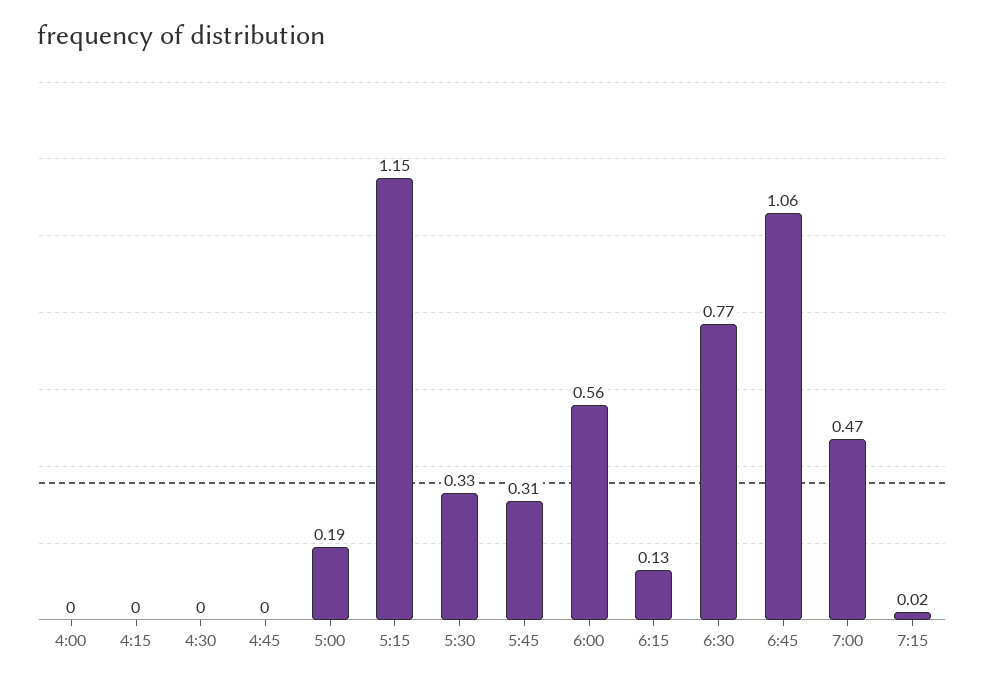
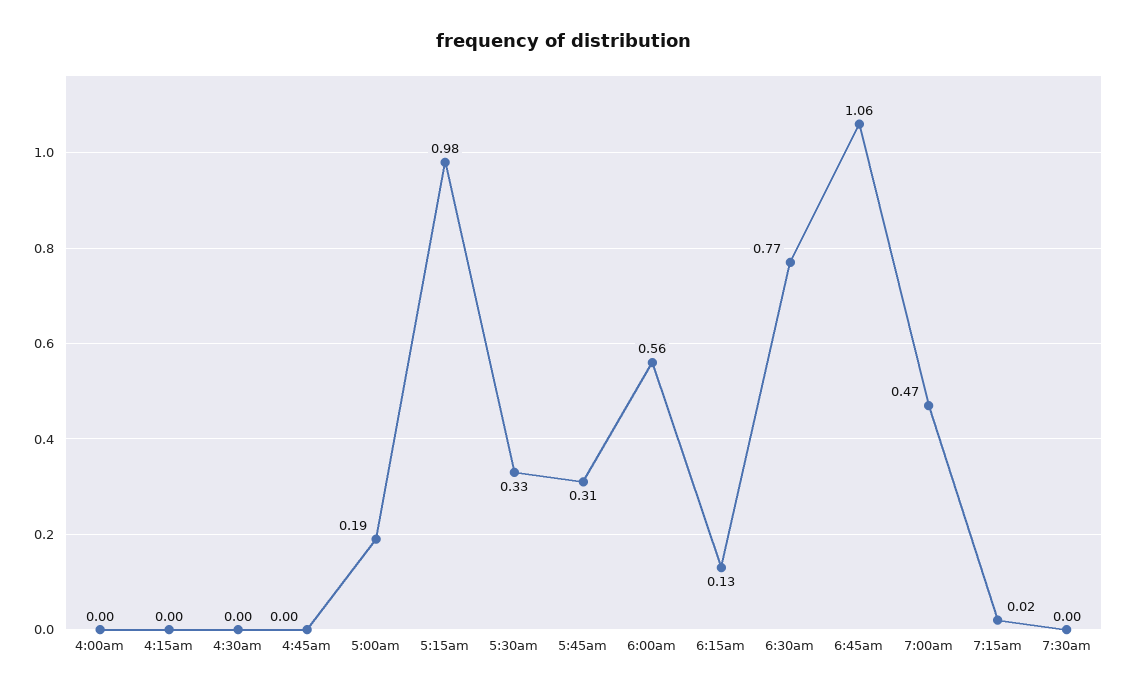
5:15: 1.15 -> 0.98
7:30am: none -> 0

